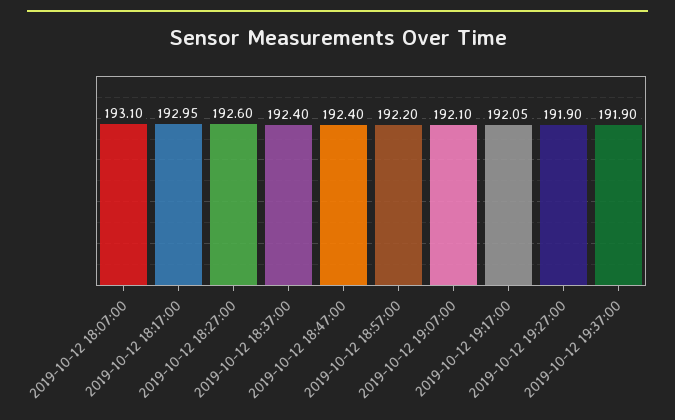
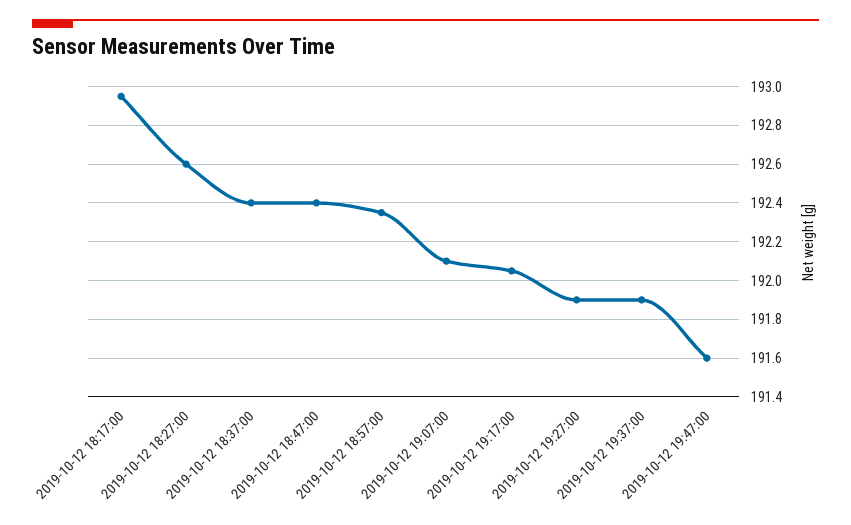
2019-10-12 18:07:00: 193.1 -> none
2019-10-12 18:57:00: 192.2 -> 192.35
2019-10-12 19:47:00: none -> 191.6

